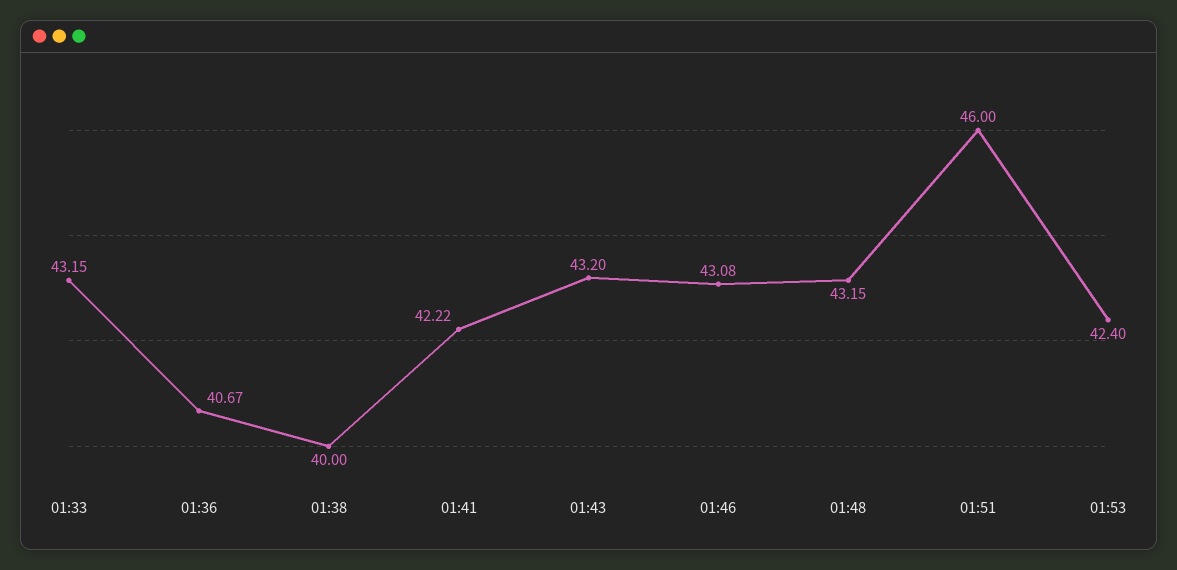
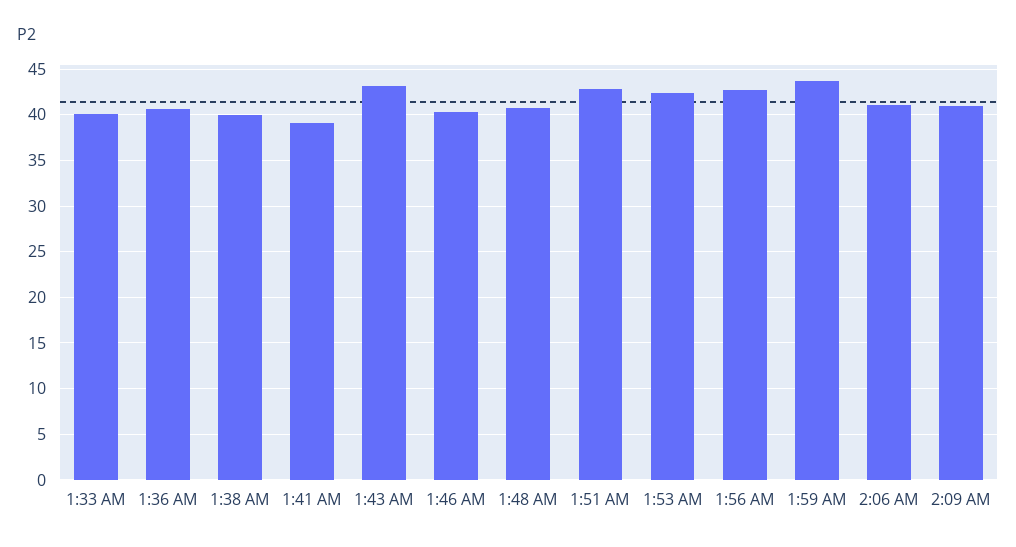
01:33: 43.15 -> 40
01:41: 42.22 -> 39
01:46: 43.08 -> 40
01:48: 43.15 -> 41
01:51: 46 -> 43
1:56 AM: none -> 43
1:59 AM: none -> 44
2:06 AM: none -> 41
2:09 AM: none -> 41

